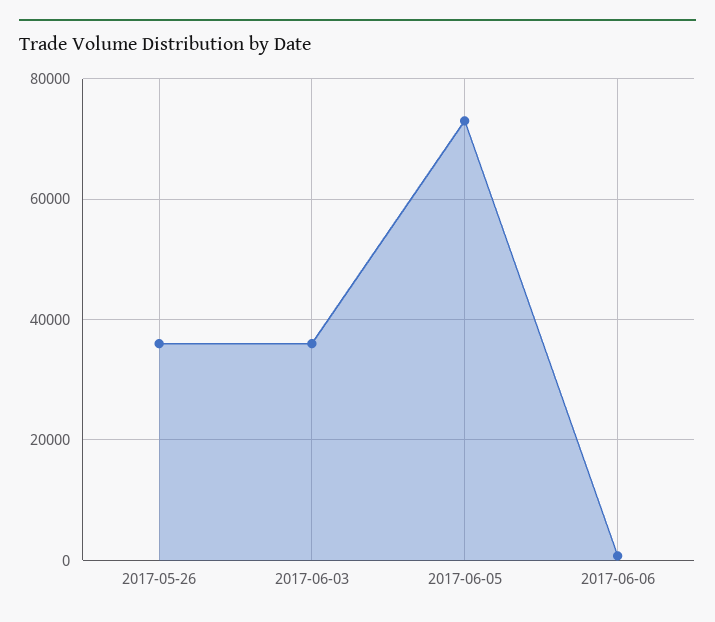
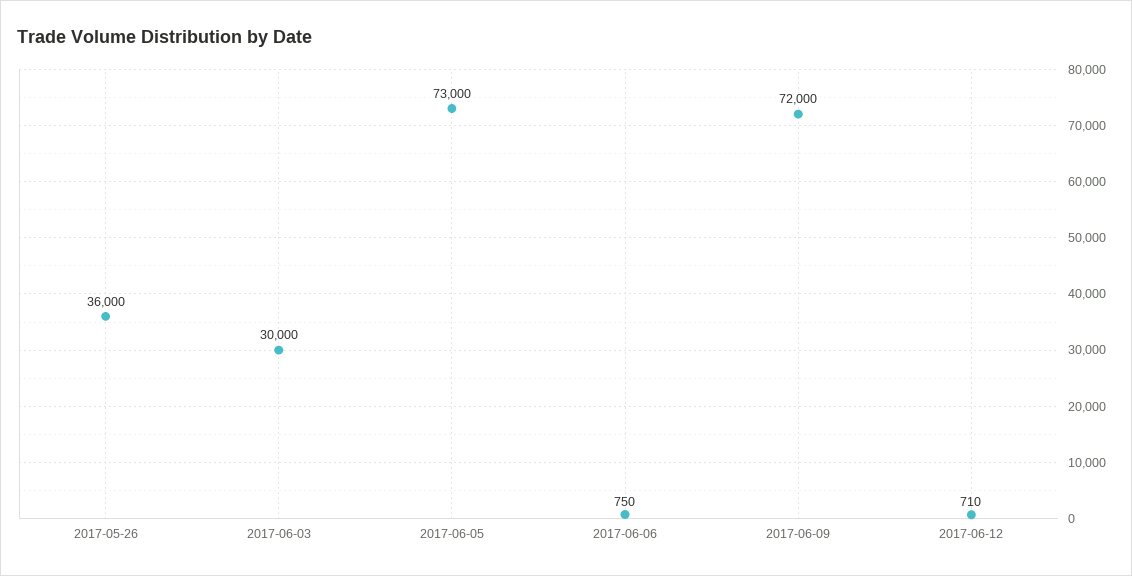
2017-06-03: 36000 -> 30000
2017-06-09: none -> 72000
2017-06-12: none -> 710

